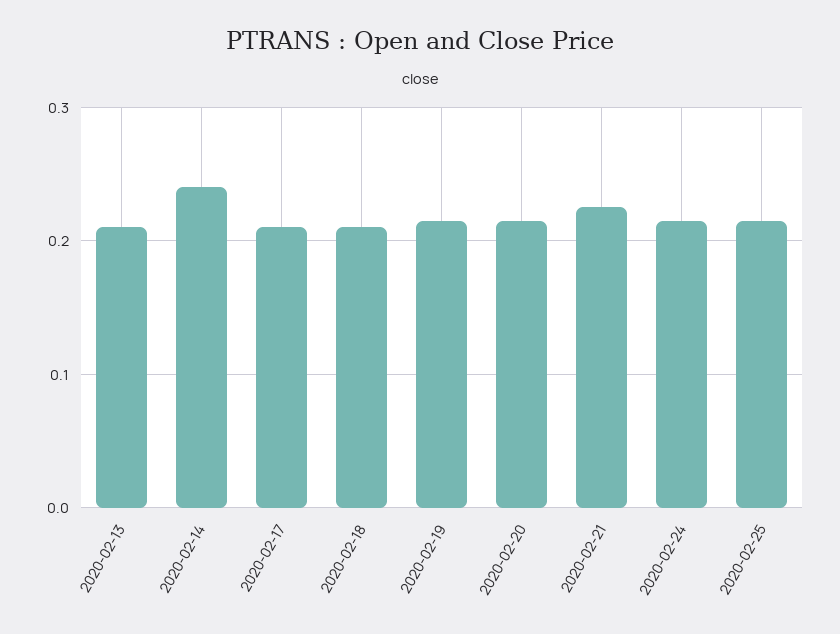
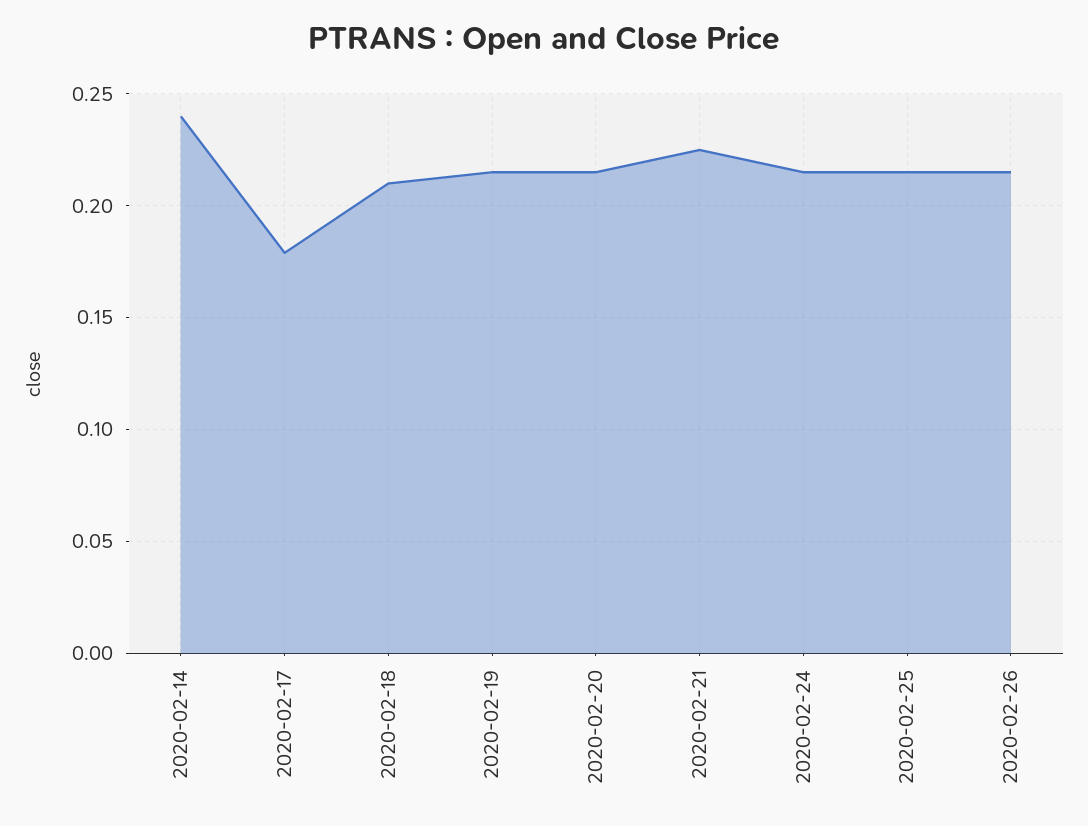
2020-02-13: 0.21 -> none
2020-02-17: 0.21 -> 0.18
2020-02-26: none -> 0.215

